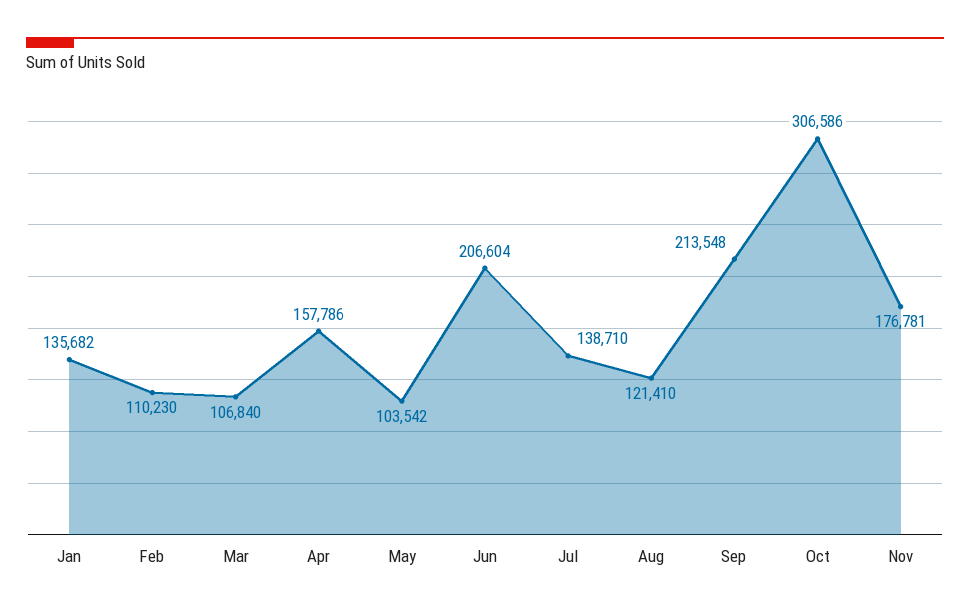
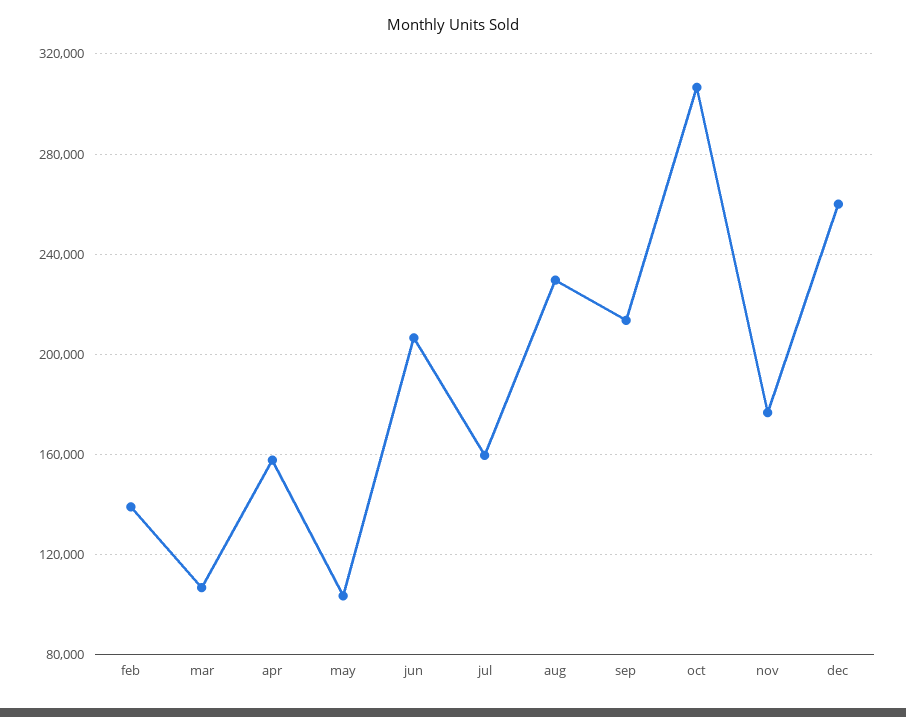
Jan: 135682 -> none
Feb: 110230 -> 140000
Jul: 138710 -> 160000
Aug: 121410 -> 230000
dec: none -> 260000

